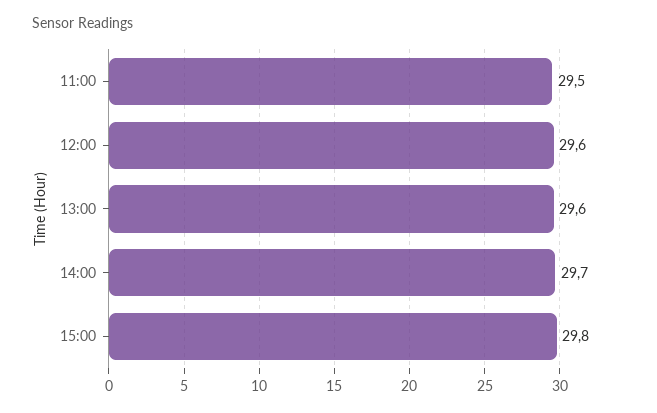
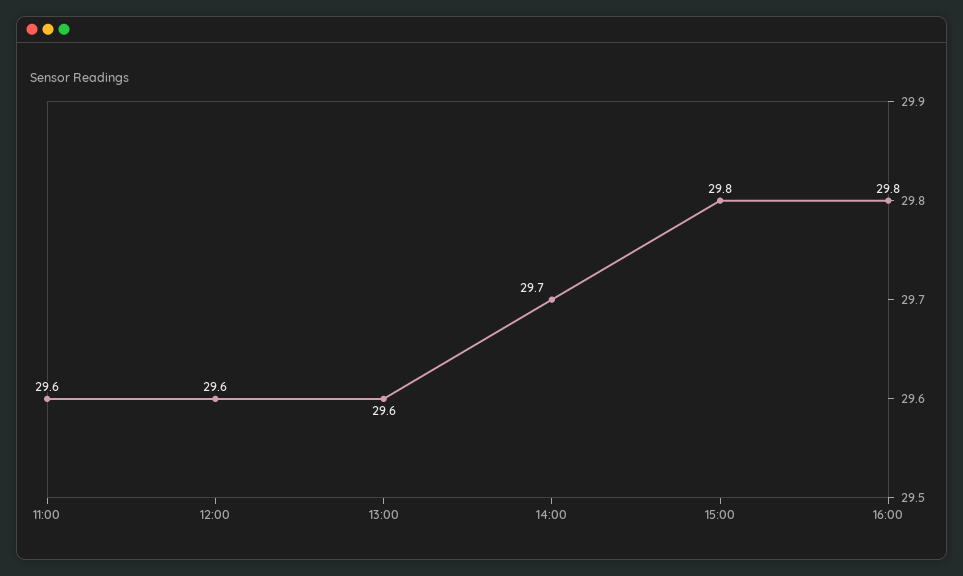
11:00: 29.5 -> 29.6
16:00: none -> 29.8

